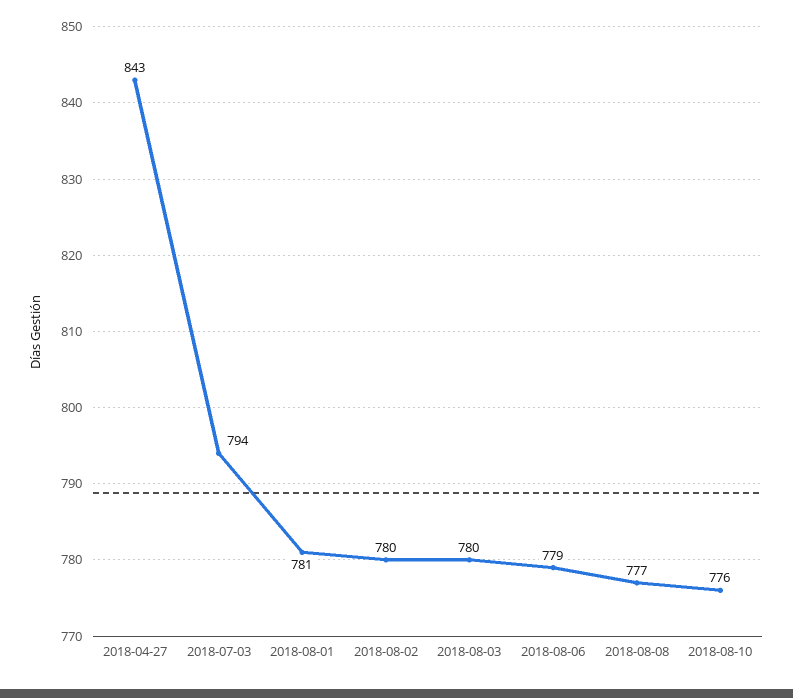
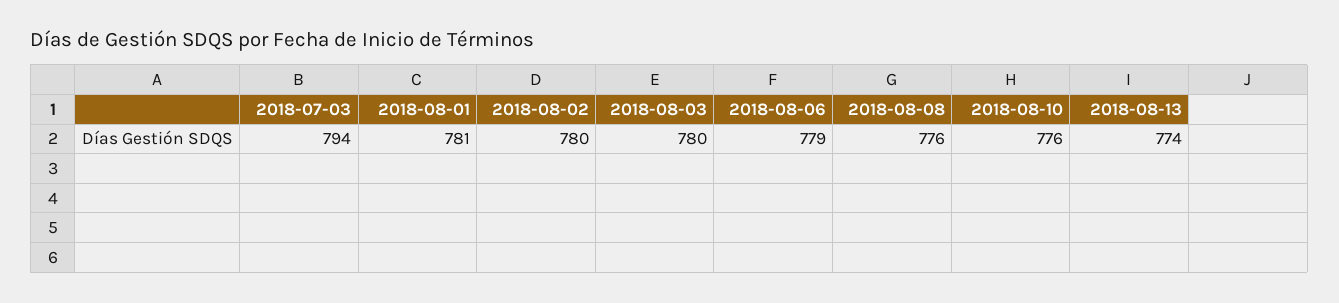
2018-04-27: 843 -> none
2018-08-08: 777 -> 776
2018-08-13: none -> 774

